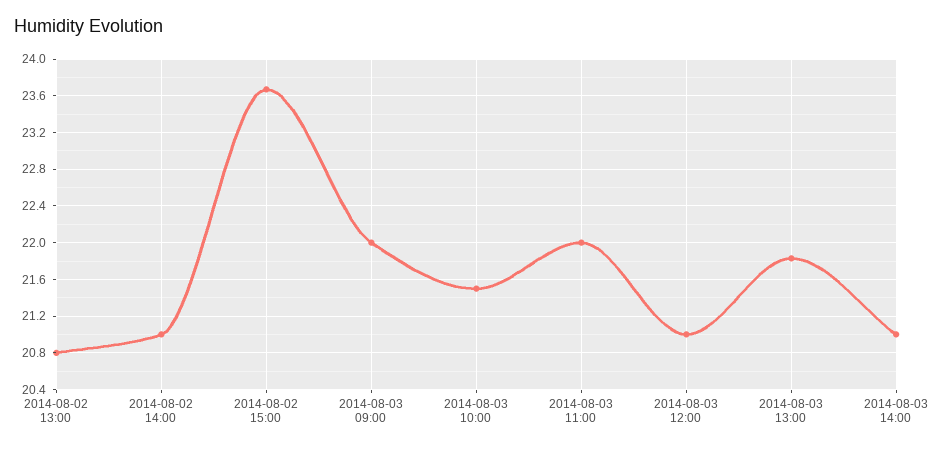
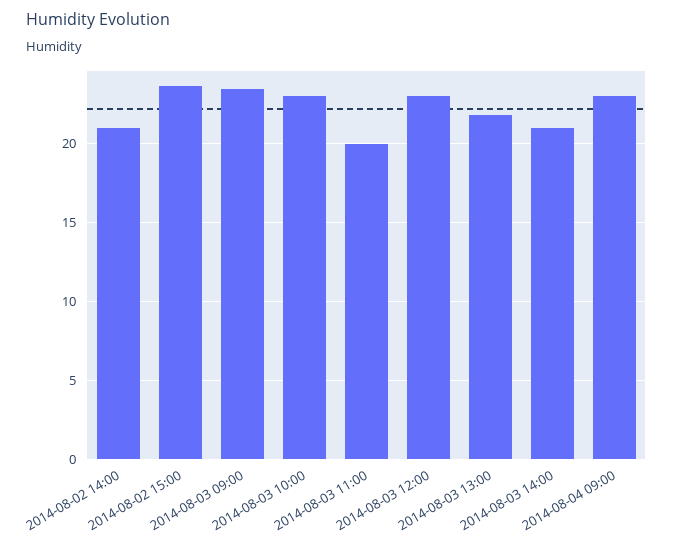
2014-08-02 13:00: 20.8 -> none
2014-08-03 09:00: 22 -> 23.5
2014-08-03 10:00: 21.5 -> 23
2014-08-03 11:00: 22 -> 20
2014-08-03 12:00: 21 -> 23
2014-08-04 09:00: none -> 23

